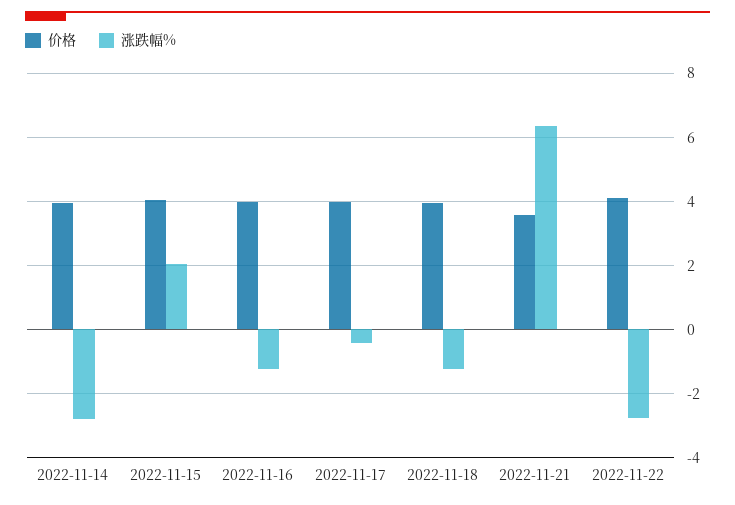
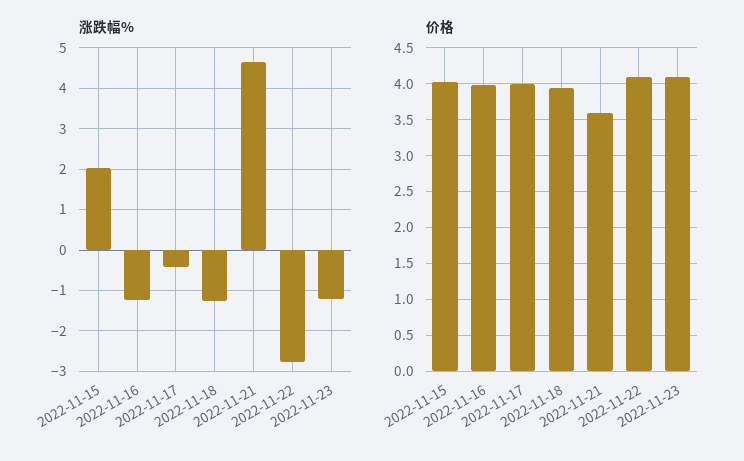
价格, 2022-11-14: 4 -> none
涨跌幅%, 2022-11-14: -2.8 -> none
涨跌幅%, 2022-11-21: 6.4 -> 4.6
涨跌幅%, 2022-11-23: none -> -1.2
价格, 2022-11-23: none -> 4.1

